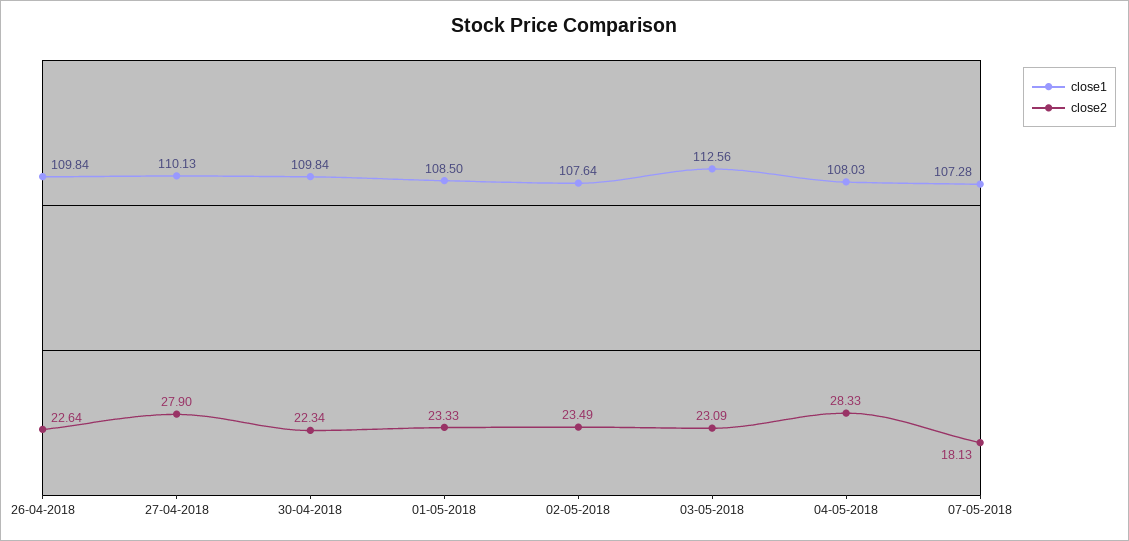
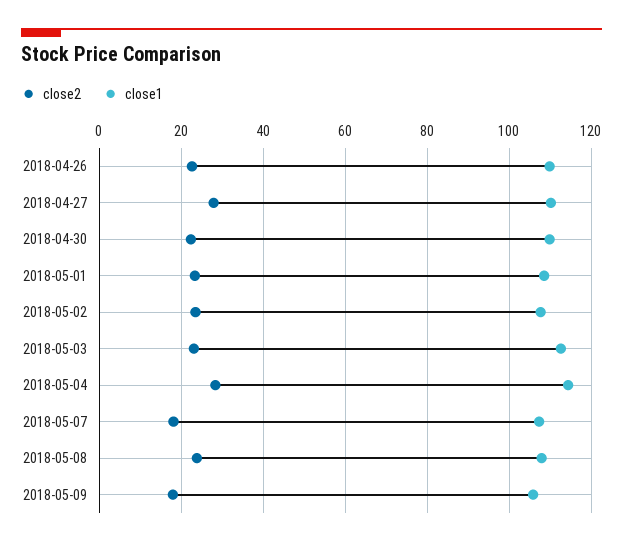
close1, 04-05-2018: 108.03 -> 114
close2, 2018-05-08: none -> 24
close1, 2018-05-08: none -> 108
close2, 2018-05-09: none -> 18
close1, 2018-05-09: none -> 106

